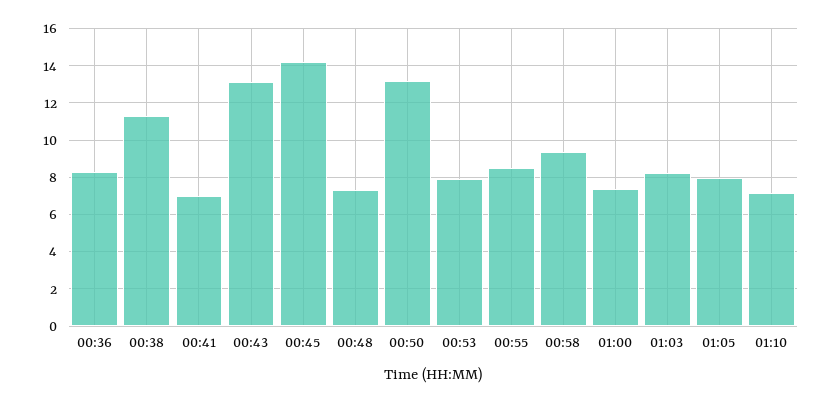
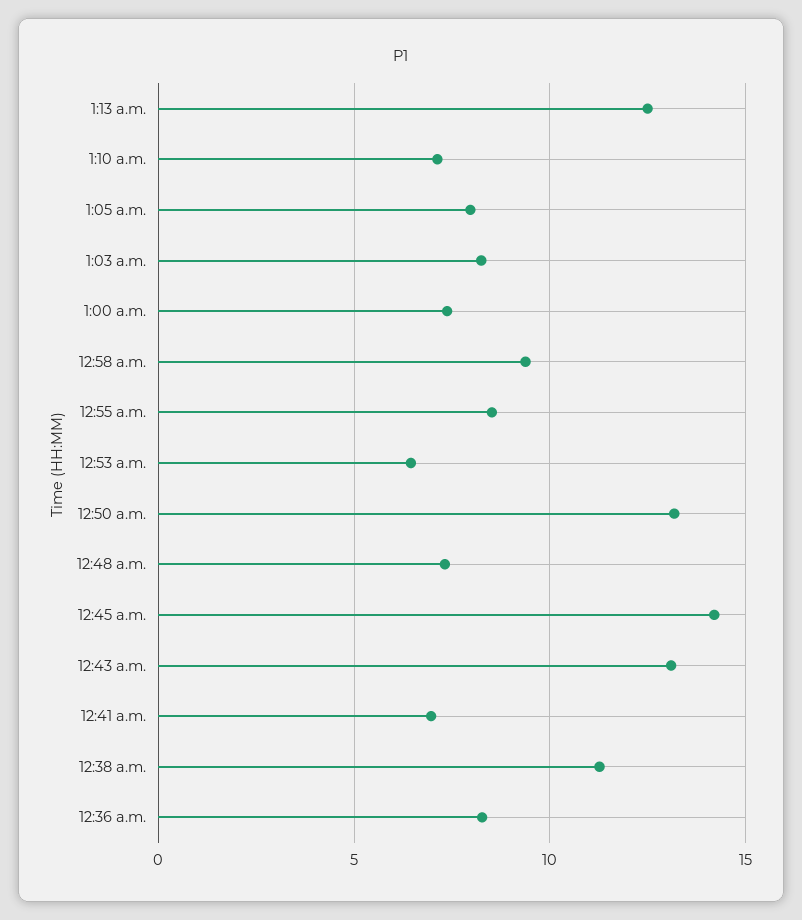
00:53: 8 -> 6.5
1:13 a.m.: none -> 12.5

